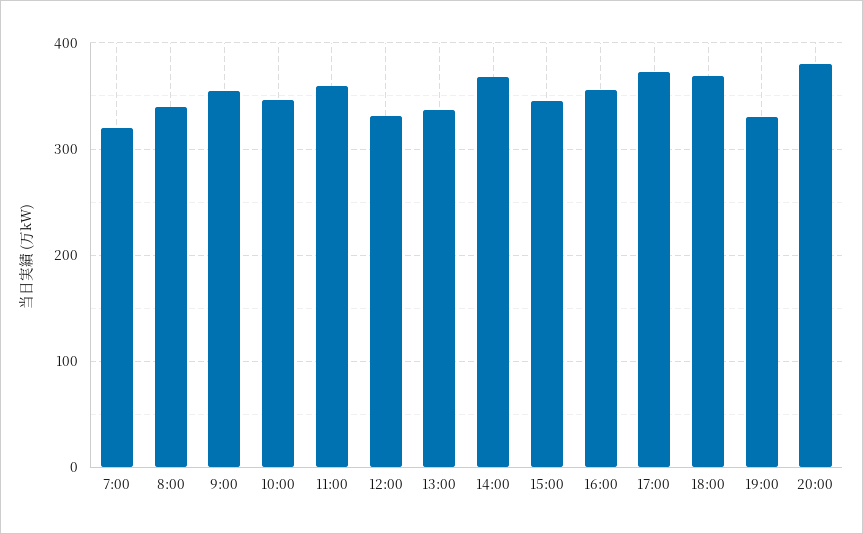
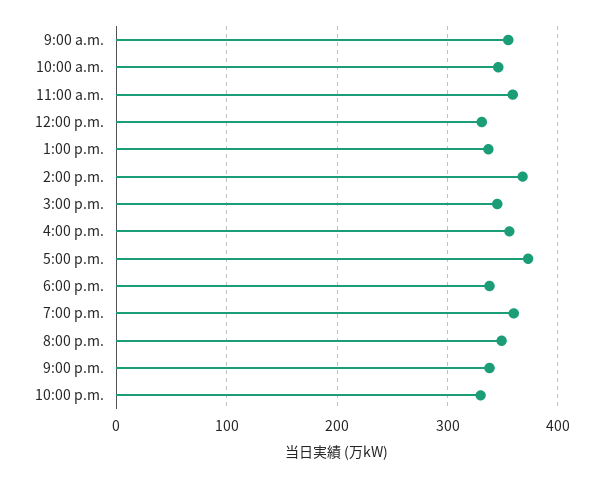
7:00: 320 -> none
8:00: 340 -> none
18:00: 370 -> 340
19:00: 330 -> 360
20:00: 380 -> 350
9:00 p.m.: none -> 340
10:00 p.m.: none -> 330

